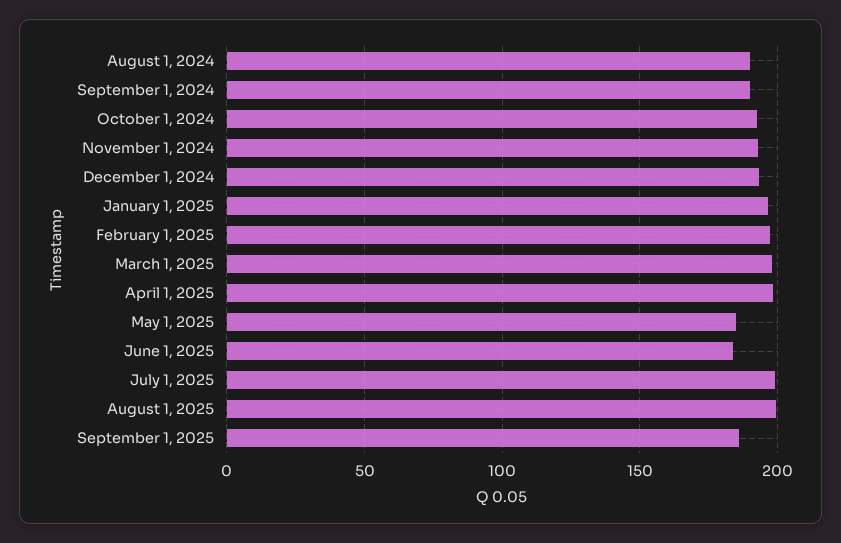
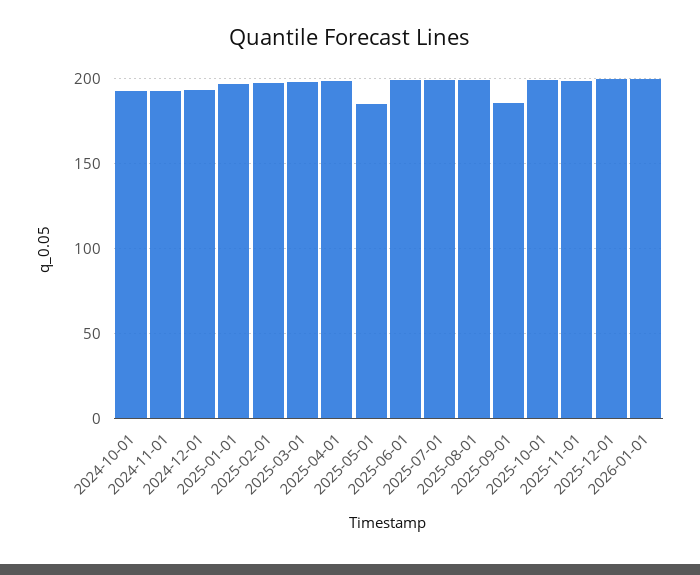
August 1, 2024: 190 -> none
September 1, 2024: 190 -> none
June 1, 2025: 185 -> 200
2025-10-01: none -> 200
2025-11-01: none -> 200
2025-12-01: none -> 200
2026-01-01: none -> 200

